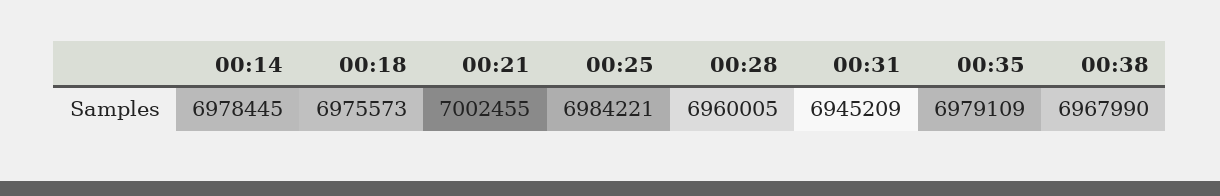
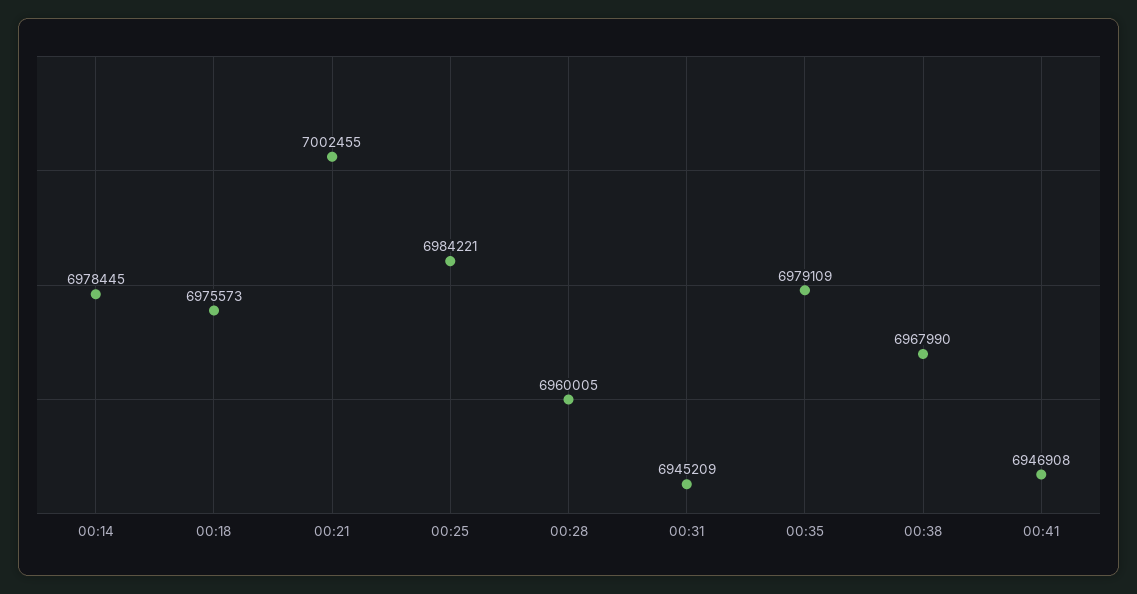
00:41: none -> 6946908

